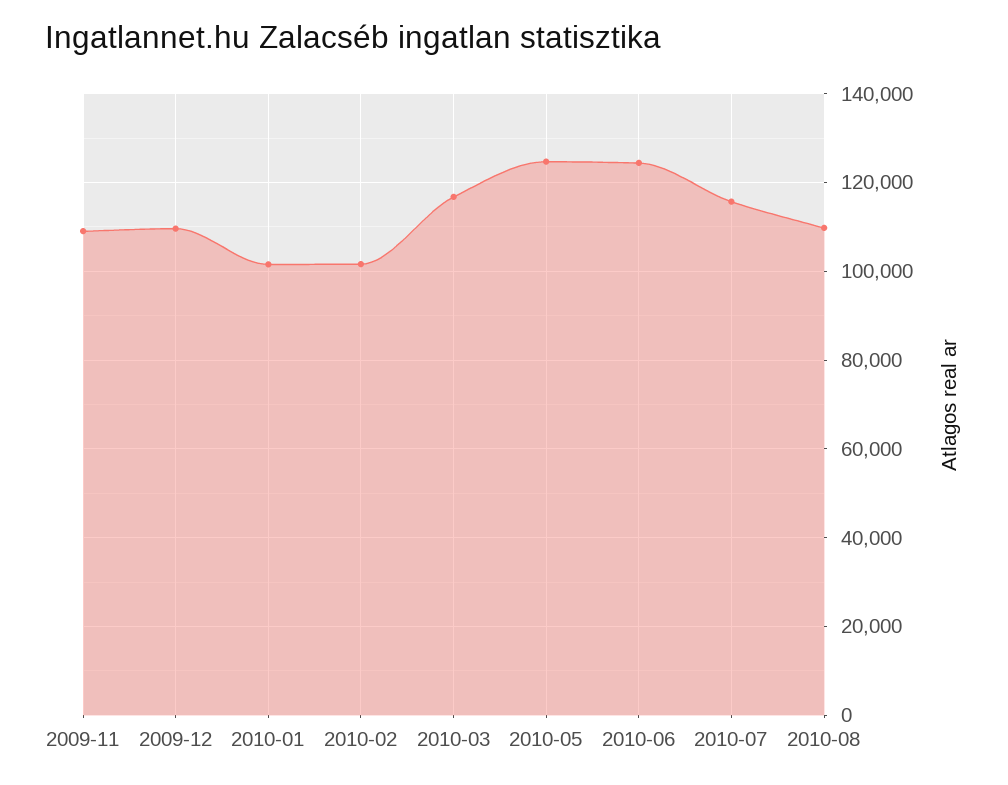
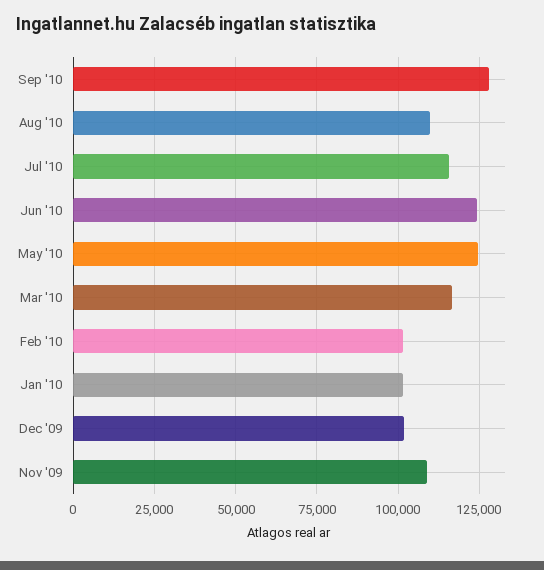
2009-12: 110000 -> 102500
Sep '10: none -> 127500

